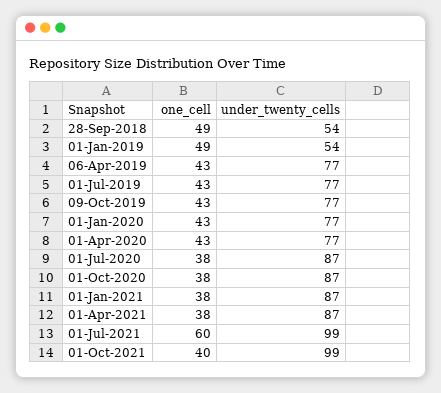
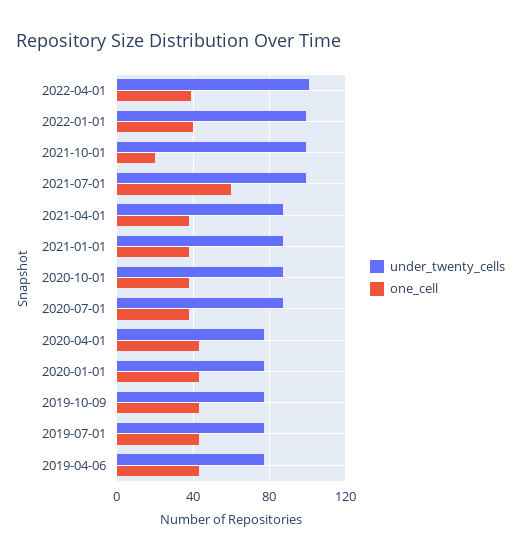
one_cell, 28-Sep-2018: 49 -> none
under_twenty_cells, 28-Sep-2018: 54 -> none
one_cell, 01-Jan-2019: 49 -> none
under_twenty_cells, 01-Jan-2019: 54 -> none
one_cell, 01-Oct-2021: 40 -> 20
under_twenty_cells, 2022-04-01: none -> 100
one_cell, 2022-04-01: none -> 40
under_twenty_cells, 2022-01-01: none -> 100
one_cell, 2022-01-01: none -> 40

